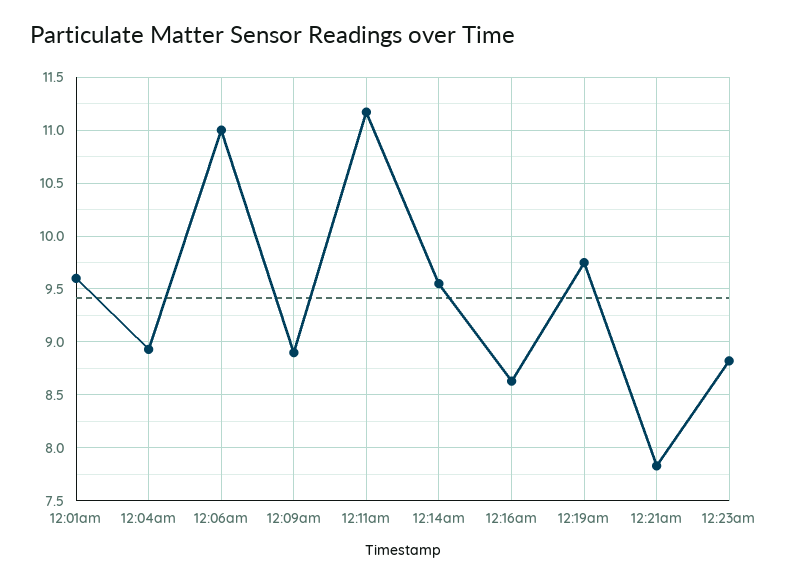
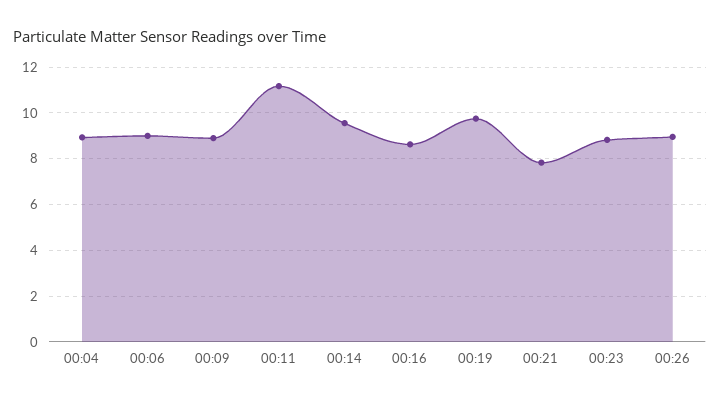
12:01am: 9.6 -> none
12:06am: 11 -> 9
00:26: none -> 9

